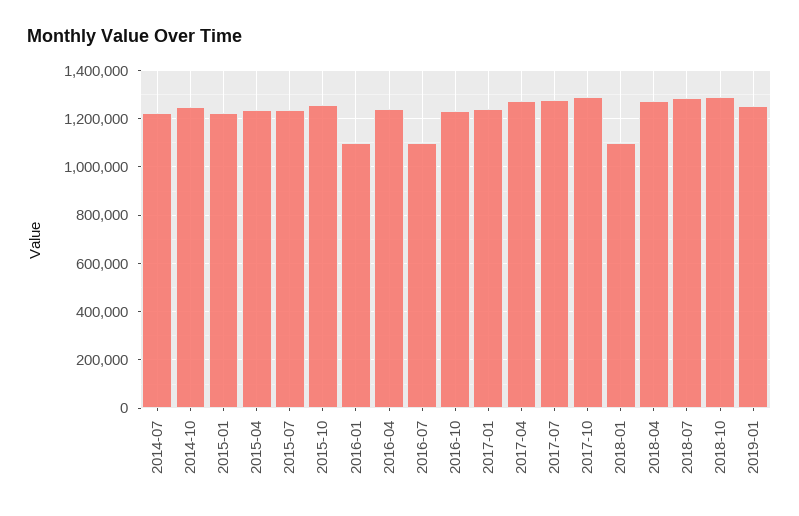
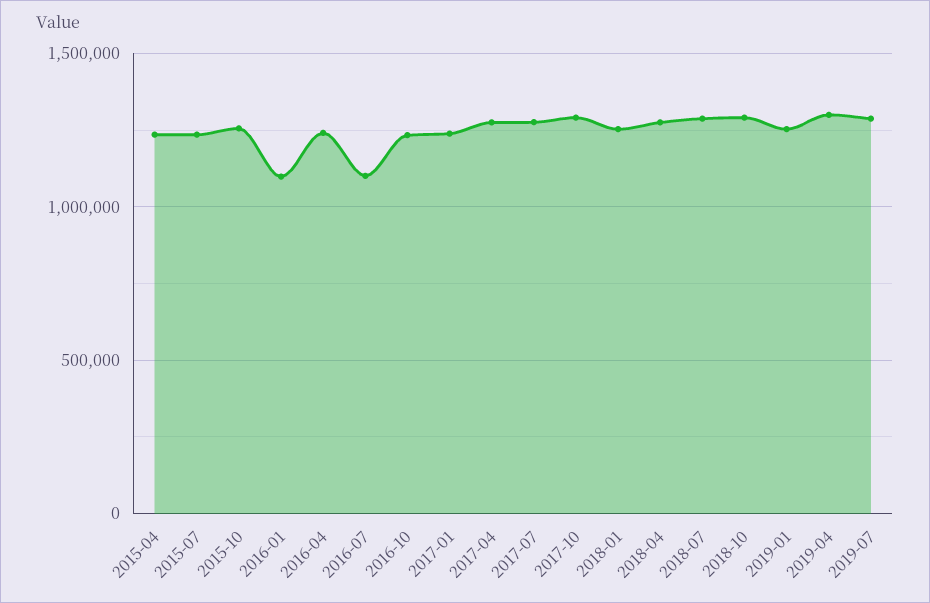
2014-07: 1225000 -> none
2014-10: 1250000 -> none
2015-01: 1225000 -> none
2018-01: 1100000 -> 1250000
2019-04: none -> 1300000
2019-07: none -> 1300000

